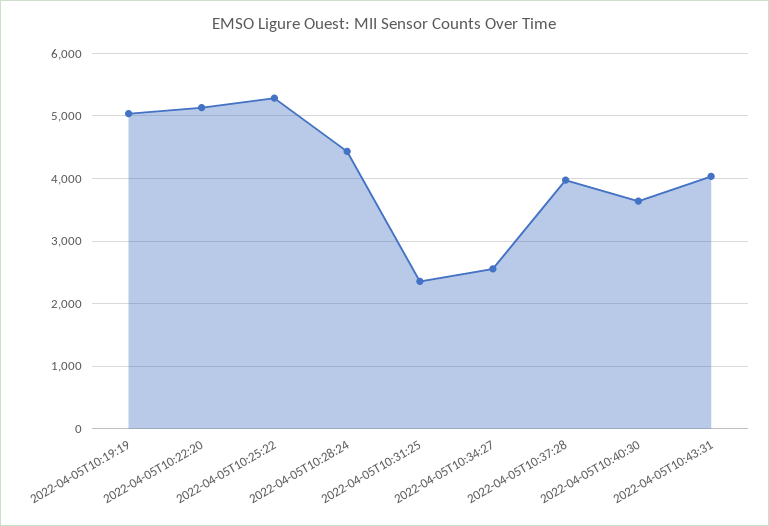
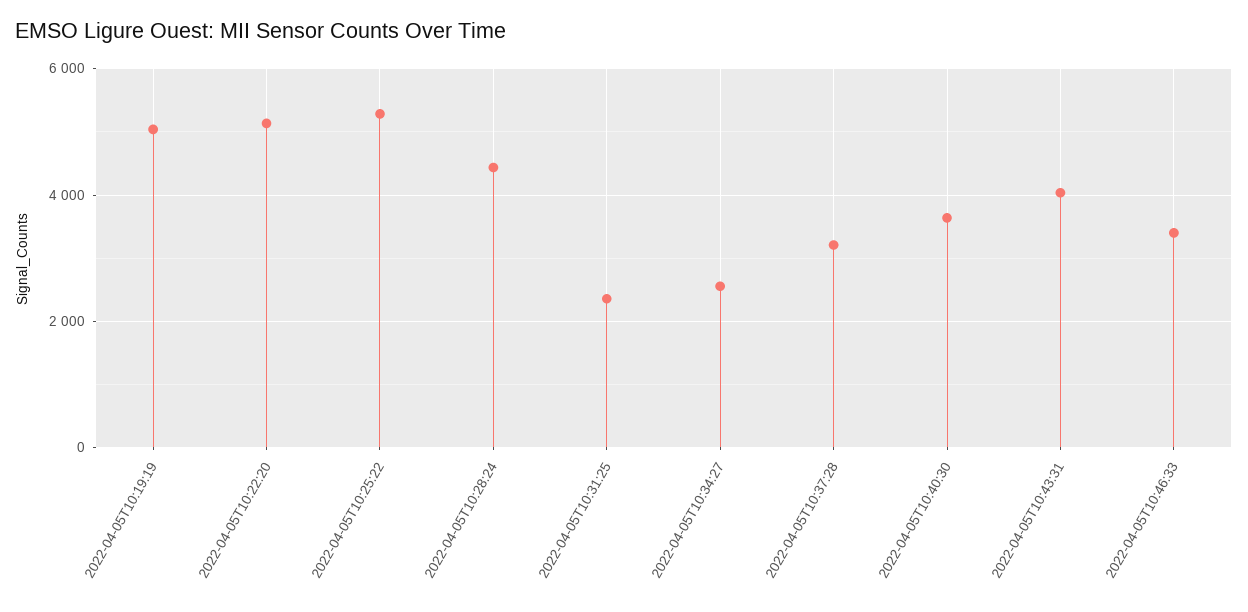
2022-04-05T10:37:28: 4000 -> 3200
2022-04-05T10:46:33: none -> 3400

